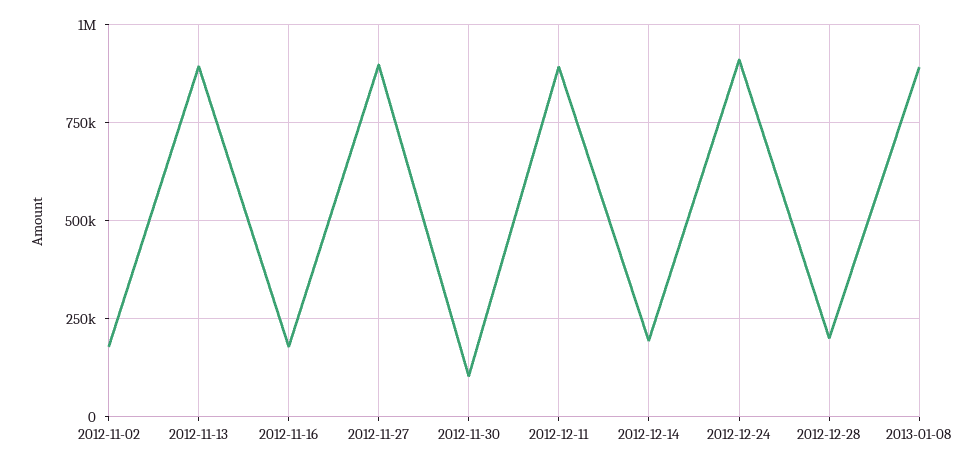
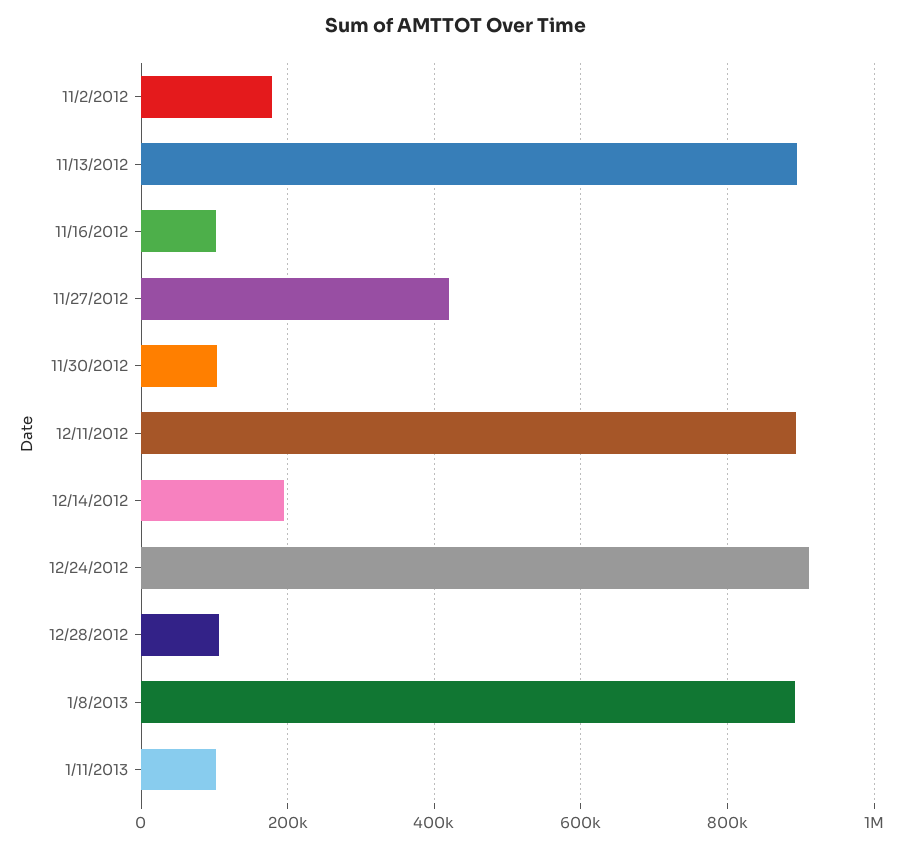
2012-11-16: 175000 -> 100000
2012-11-27: 900000 -> 420000
2012-12-28: 200000 -> 100000
1/11/2013: none -> 100000

